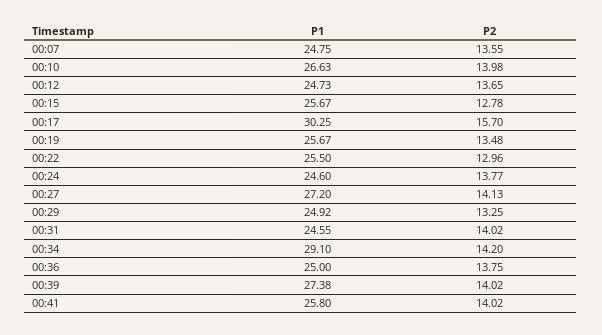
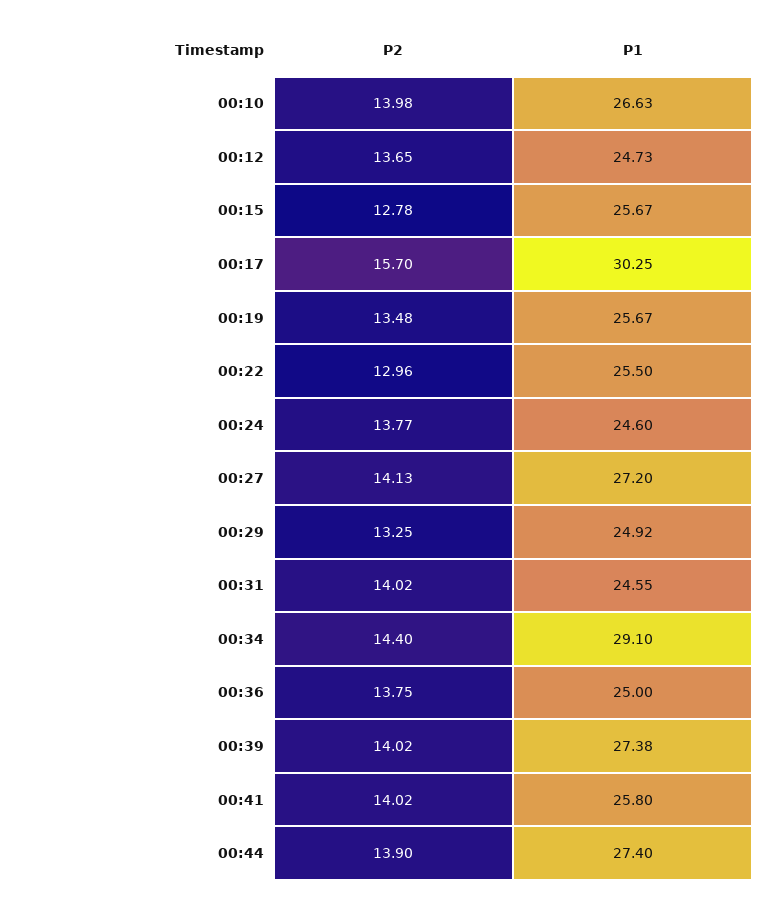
P1, 00:07: 24.75 -> none
P2, 00:07: 13.55 -> none
P2, 00:34: 14.2 -> 14.4
P2, 00:44: none -> 13.9
P1, 00:44: none -> 27.4

